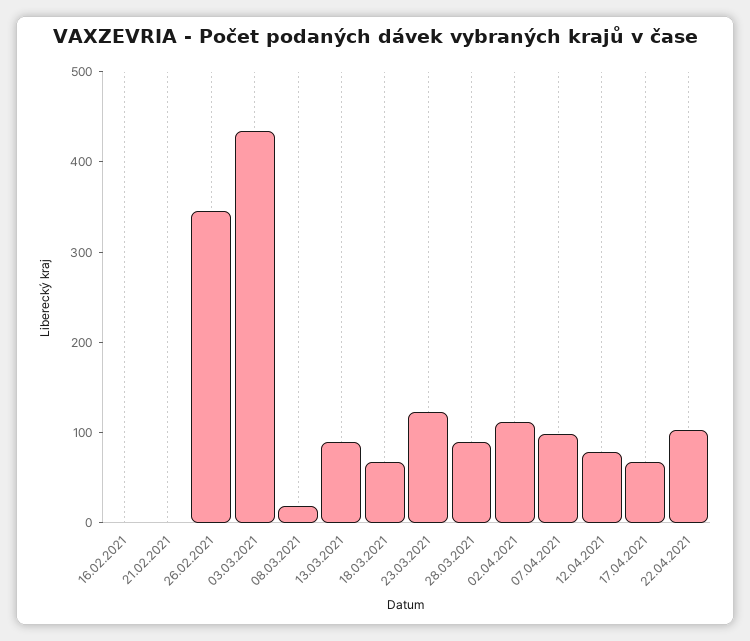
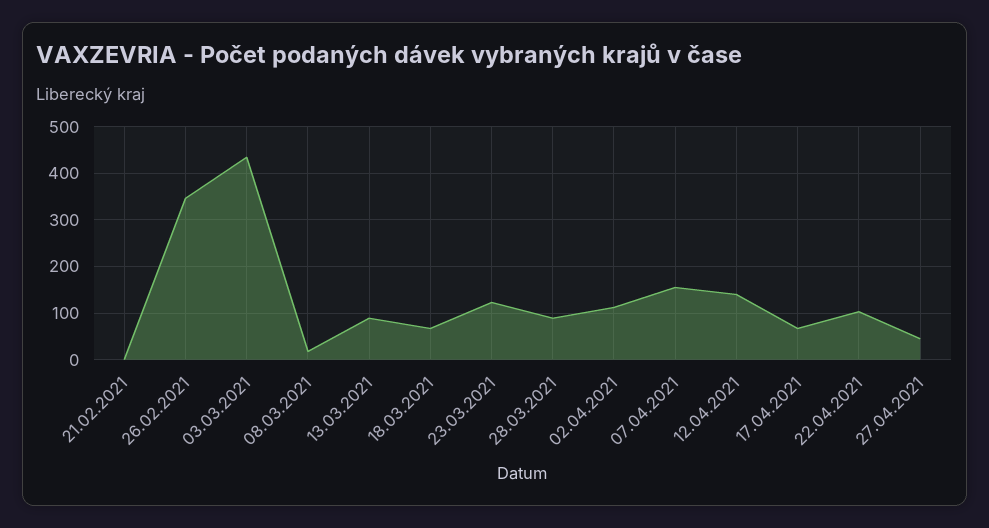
16.02.2021: 0 -> none
07.04.2021: 100 -> 160
12.04.2021: 80 -> 140
27.04.2021: none -> 40

